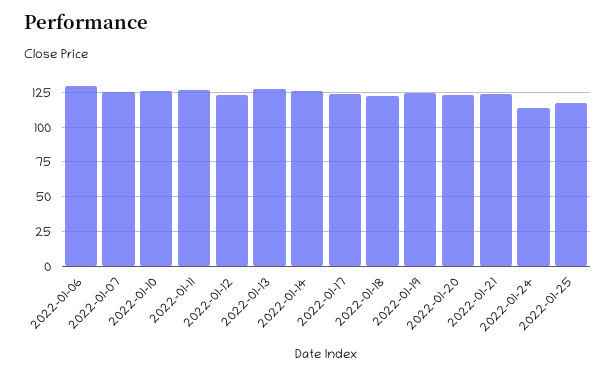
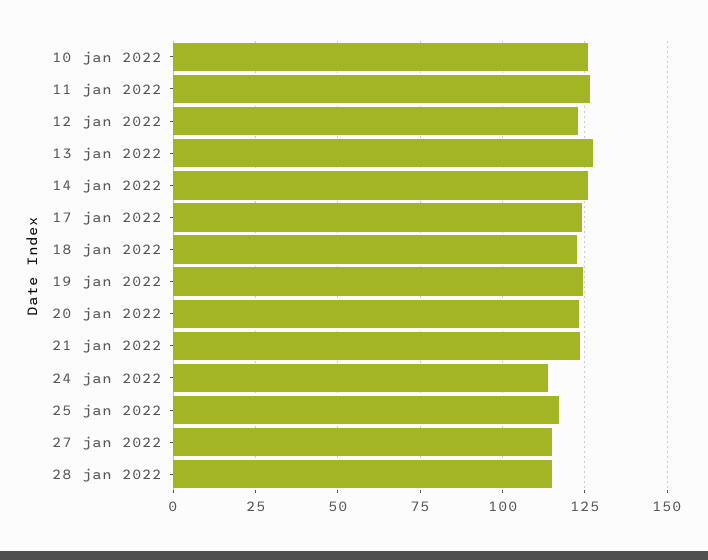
2022-01-06: 130 -> none
2022-01-07: 125 -> none
27 jan 2022: none -> 115
28 jan 2022: none -> 115

